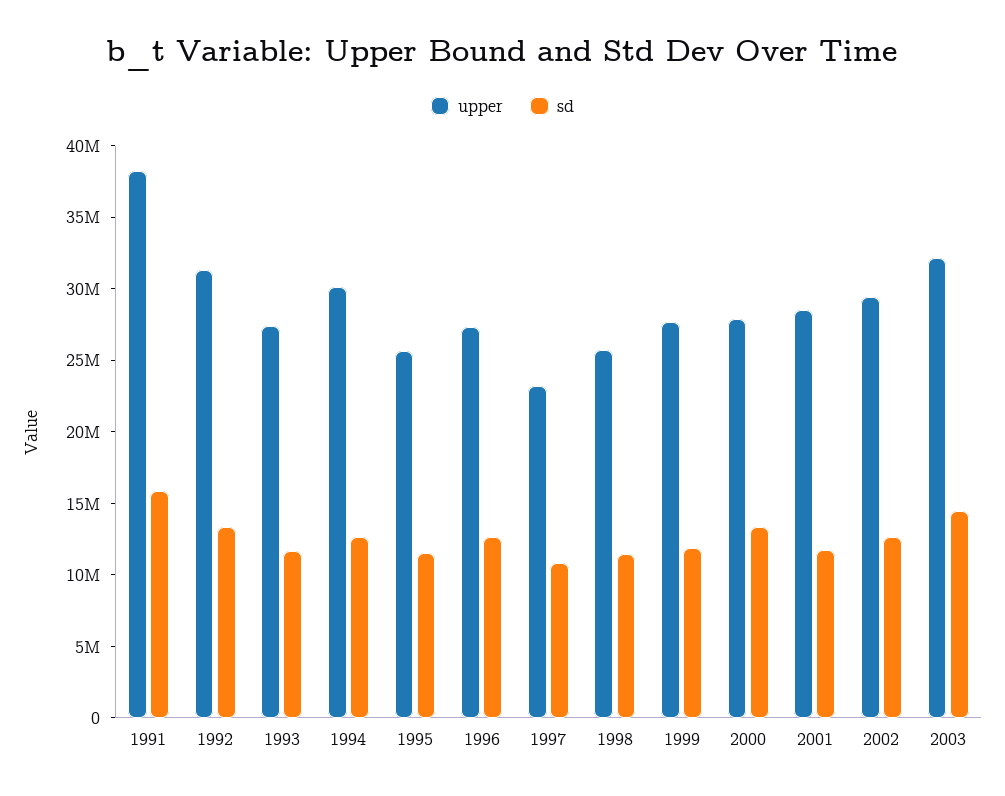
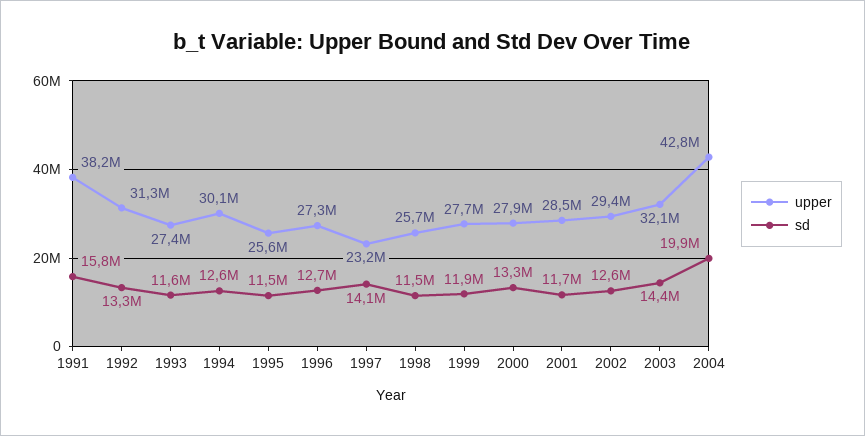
sd, 1997: 11000000 -> 14100000
upper, 2004: none -> 42800000
sd, 2004: none -> 19900000

